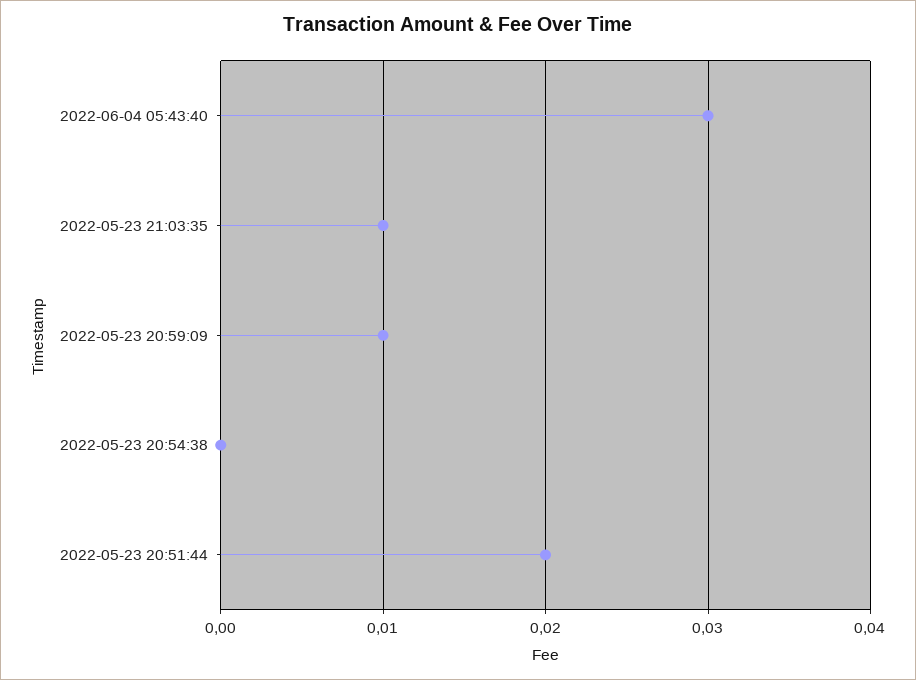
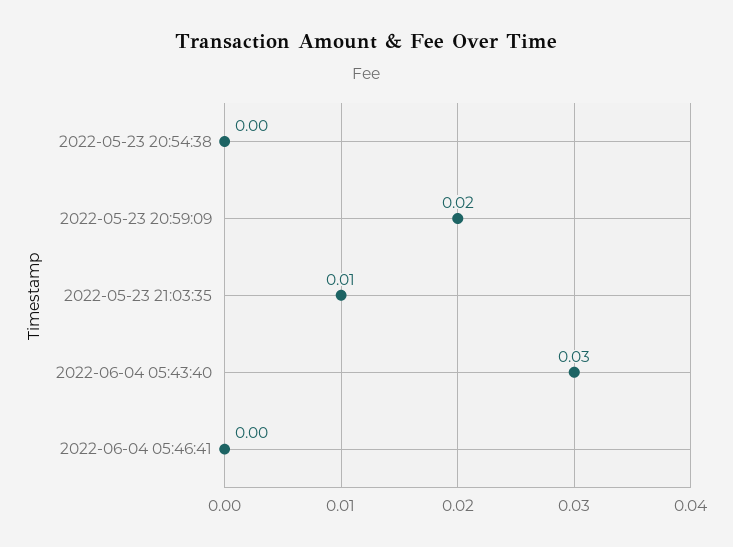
2022-05-23 20:59:09: 0.01 -> 0.02
2022-05-23 20:51:44: 0.02 -> none
2022-06-04 05:46:41: none -> 0

